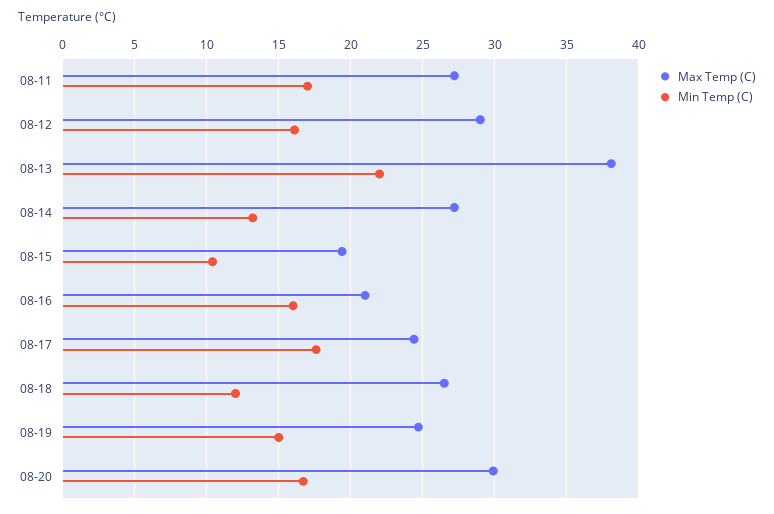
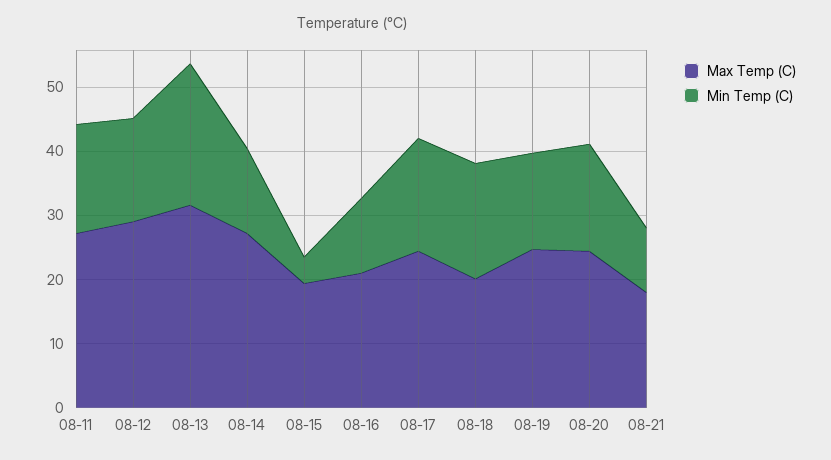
Max Temp (C), 08-13: 38 -> 32
Min Temp (C), 08-15: 10.5 -> 4
Min Temp (C), 08-16: 16 -> 12
Max Temp (C), 08-18: 26.5 -> 20
Min Temp (C), 08-18: 12 -> 18
Max Temp (C), 08-20: 30 -> 24
Max Temp (C), 08-21: none -> 18
Min Temp (C), 08-21: none -> 10

